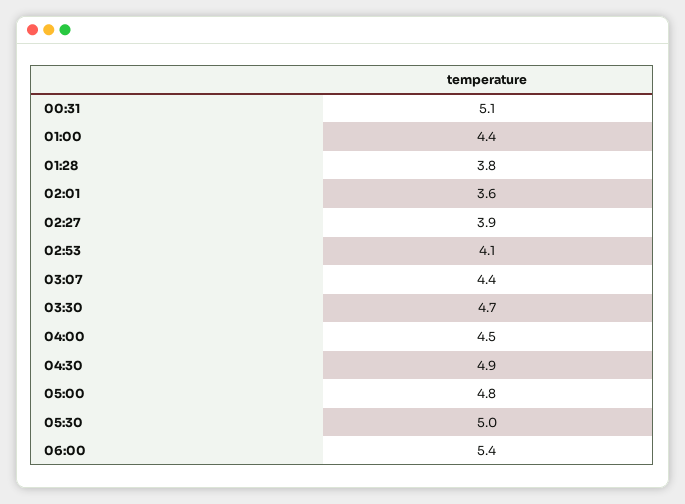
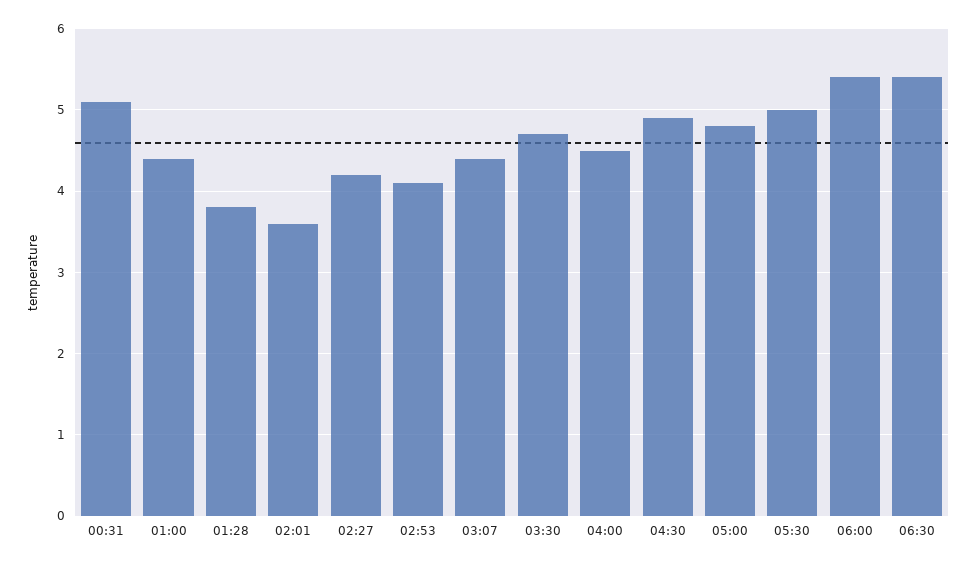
02:27: 3.9 -> 4.2
06:30: none -> 5.4

